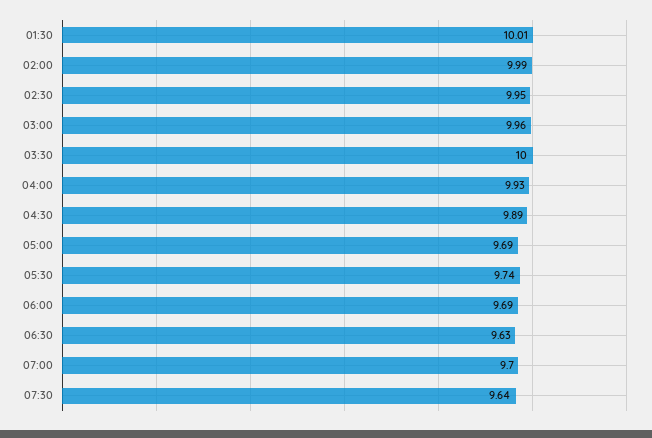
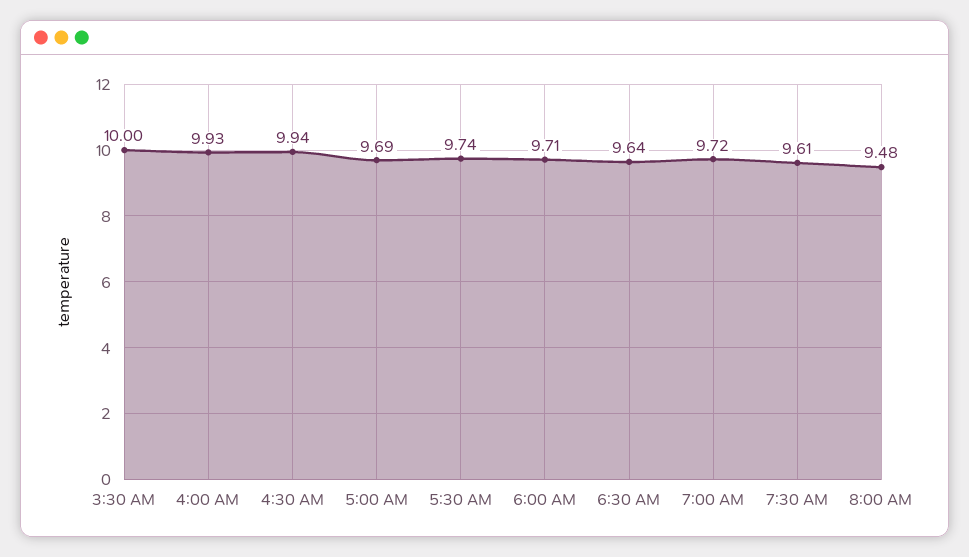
01:30: 10.01 -> none
02:00: 9.99 -> none
02:30: 9.95 -> none
03:00: 9.96 -> none
04:30: 9.89 -> 9.94
06:00: 9.69 -> 9.71
06:30: 9.63 -> 9.64
07:00: 9.7 -> 9.72
07:30: 9.64 -> 9.61
8:00 AM: none -> 9.48

